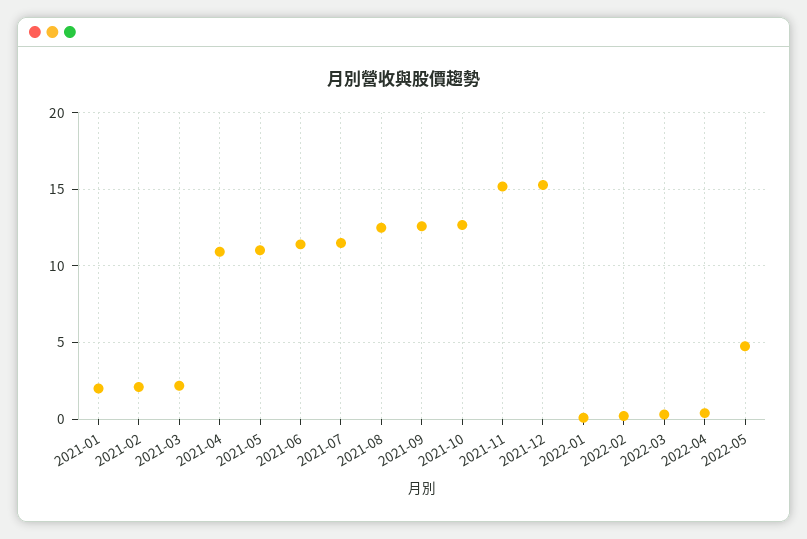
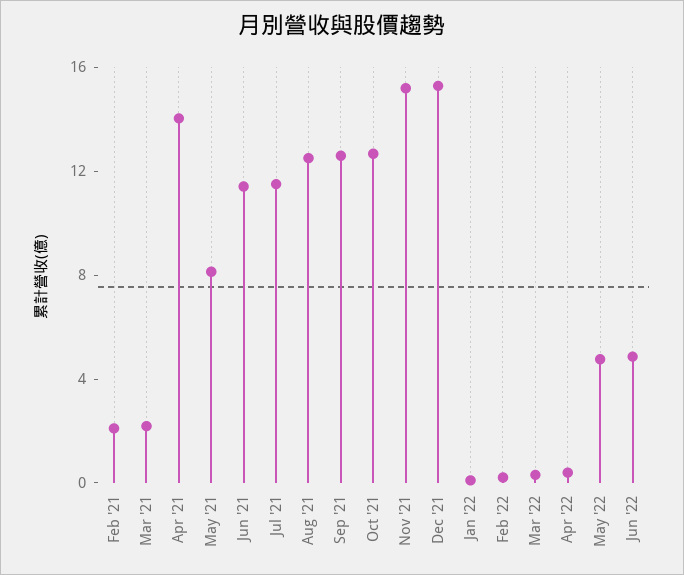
2021-01: 2 -> none
2021-04: 11 -> 14
2021-05: 11 -> 8
Jun '22: none -> 5

